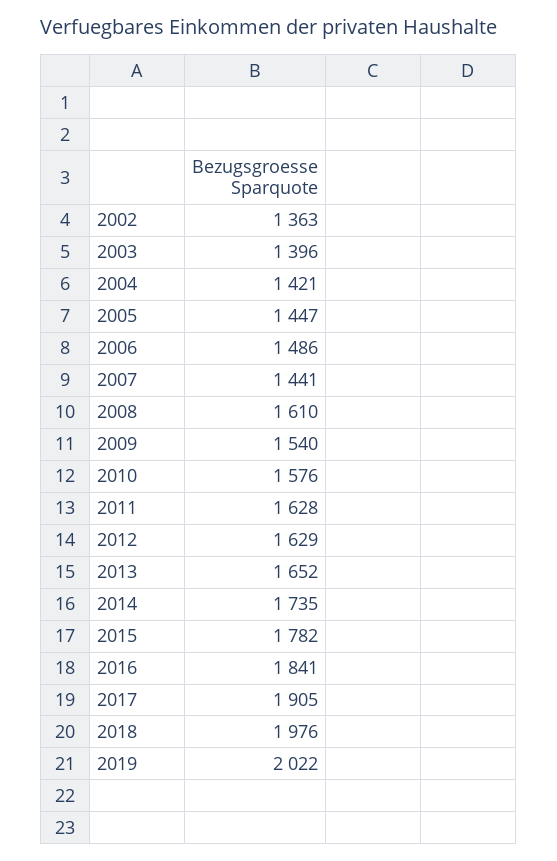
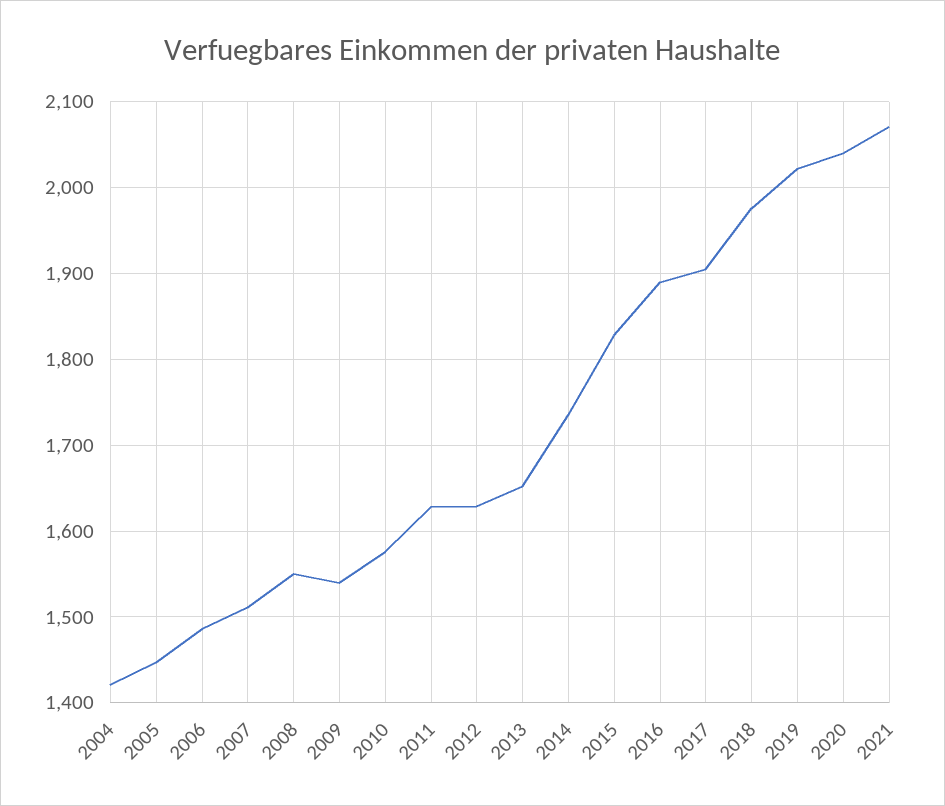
2002: 1363 -> none
2003: 1396 -> none
2007: 1441 -> 1510
2008: 1610 -> 1550
2015: 1782 -> 1830
2016: 1841 -> 1890
2020: none -> 2040
2021: none -> 2070

